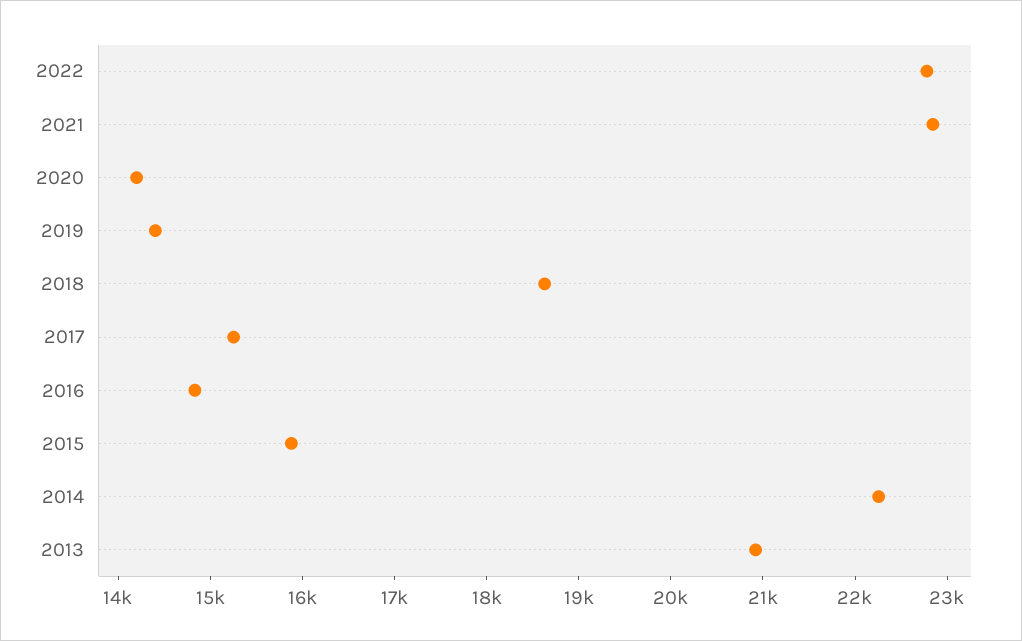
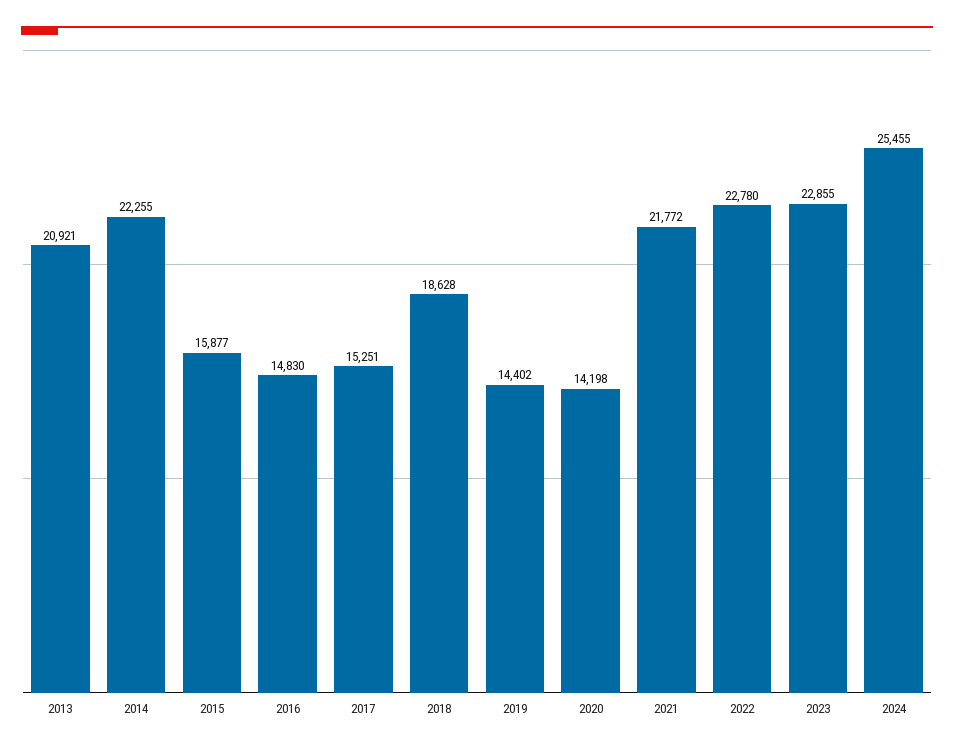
2021: 22800 -> 21772
2023: none -> 22855
2024: none -> 25455

